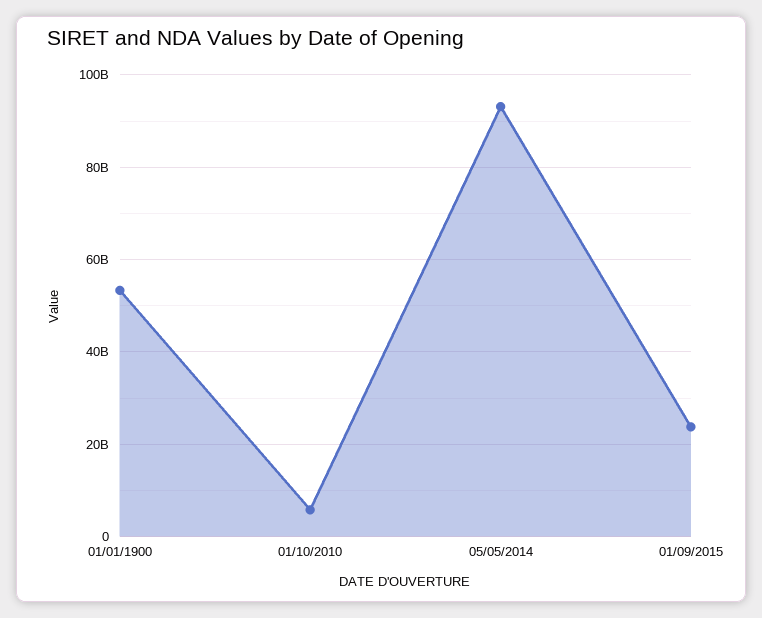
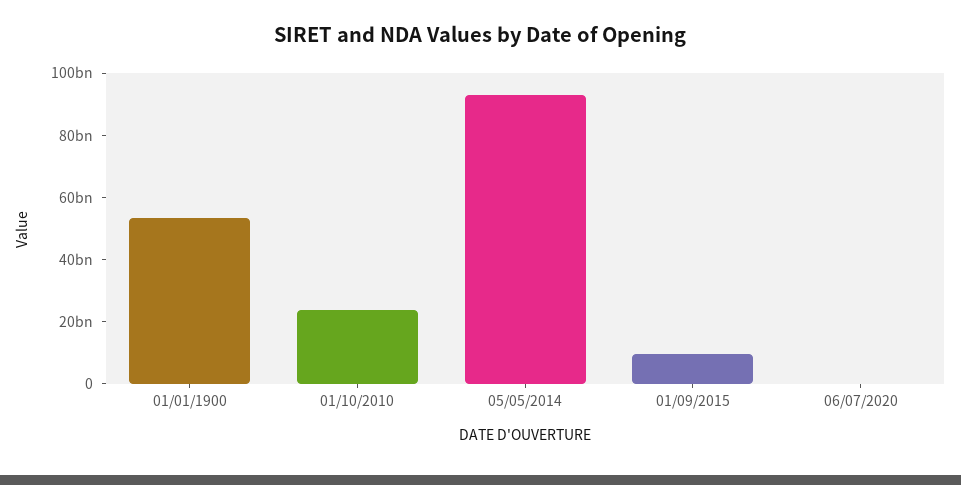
01/10/2010: 6000000000 -> 25000000000
01/09/2015: 24000000000 -> 10000000000
06/07/2020: none -> 0

